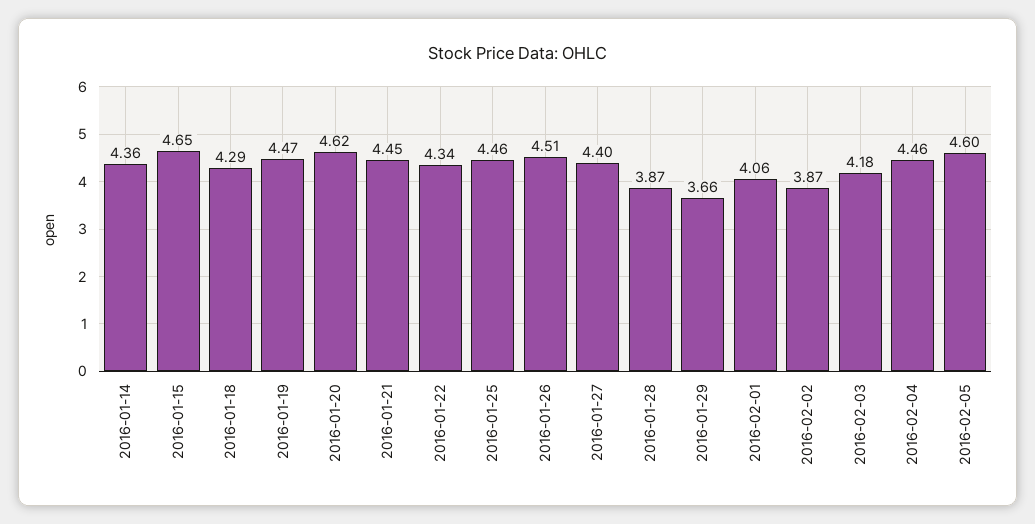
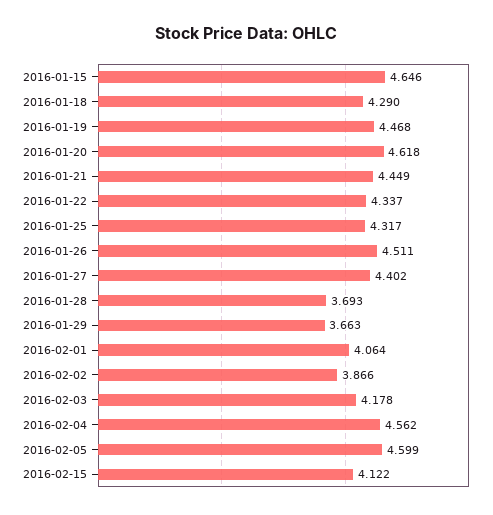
2016-01-14: 4.36 -> none
2016-01-25: 4.46 -> 4.317
2016-01-28: 3.87 -> 3.693
2016-02-04: 4.46 -> 4.562
2016-02-15: none -> 4.122

